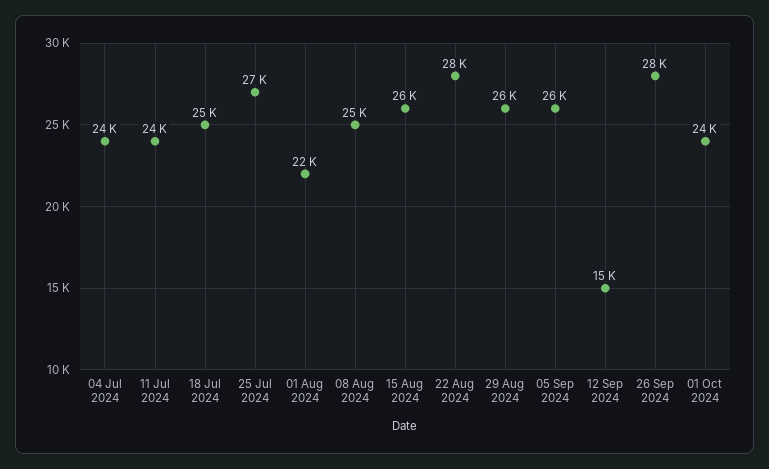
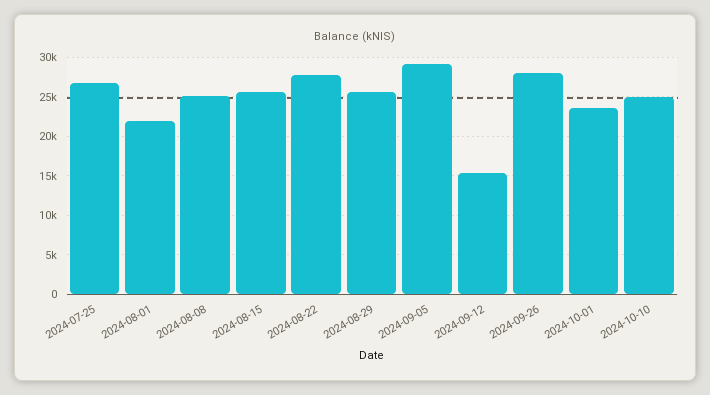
04 Jul 2024: 24000 -> none
11 Jul 2024: 24000 -> none
18 Jul 2024: 25000 -> none
05 Sep 2024: 26000 -> 29000
2024-10-10: none -> 25000

